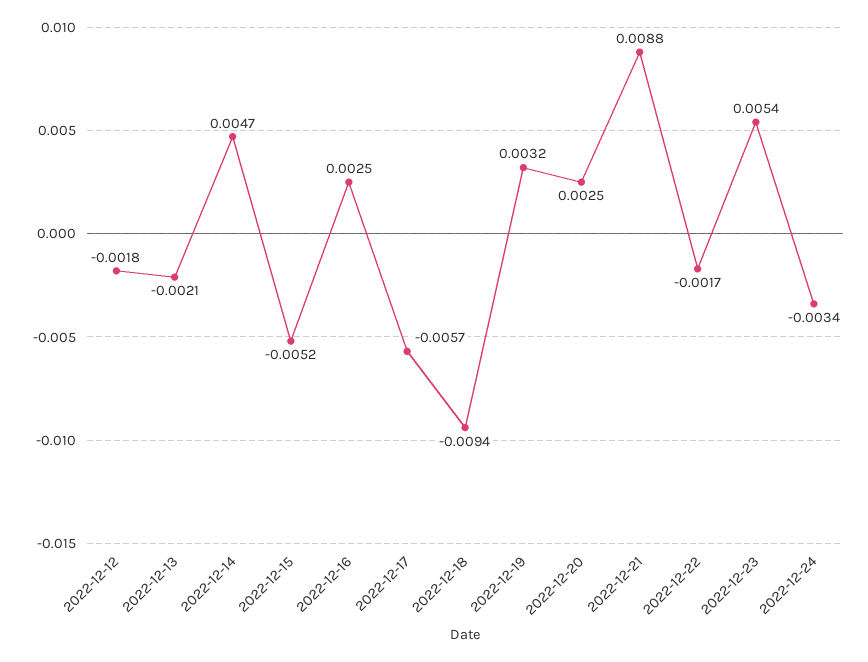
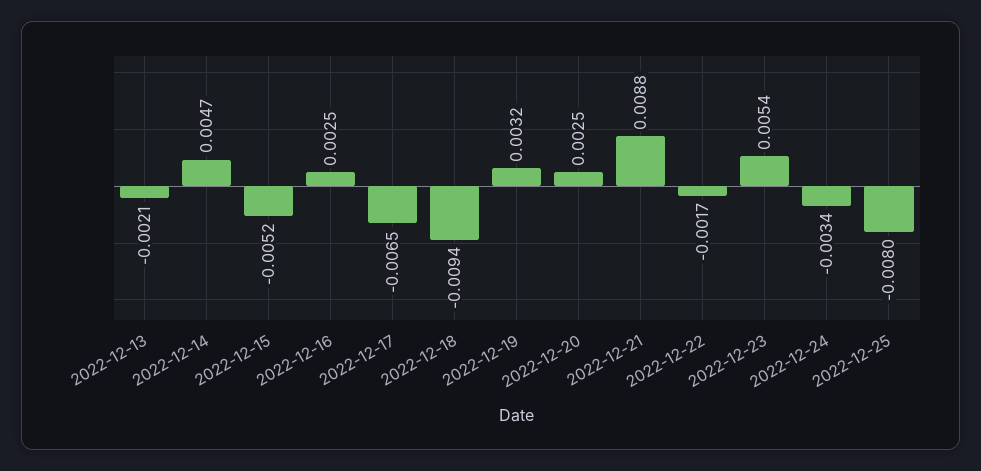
2022-12-12: -0.0018 -> none
2022-12-17: -0.0057 -> -0.0065
2022-12-25: none -> -0.008

